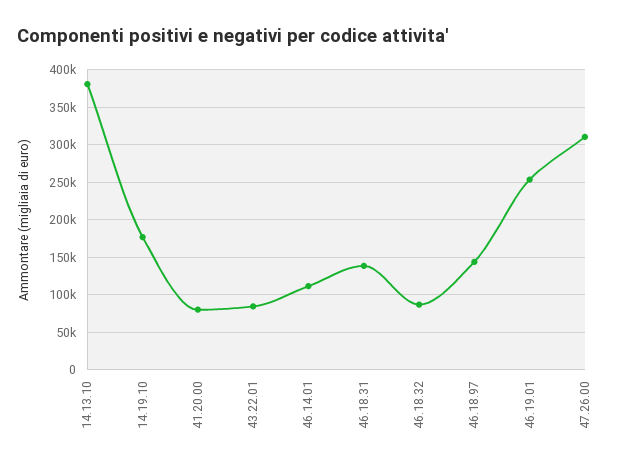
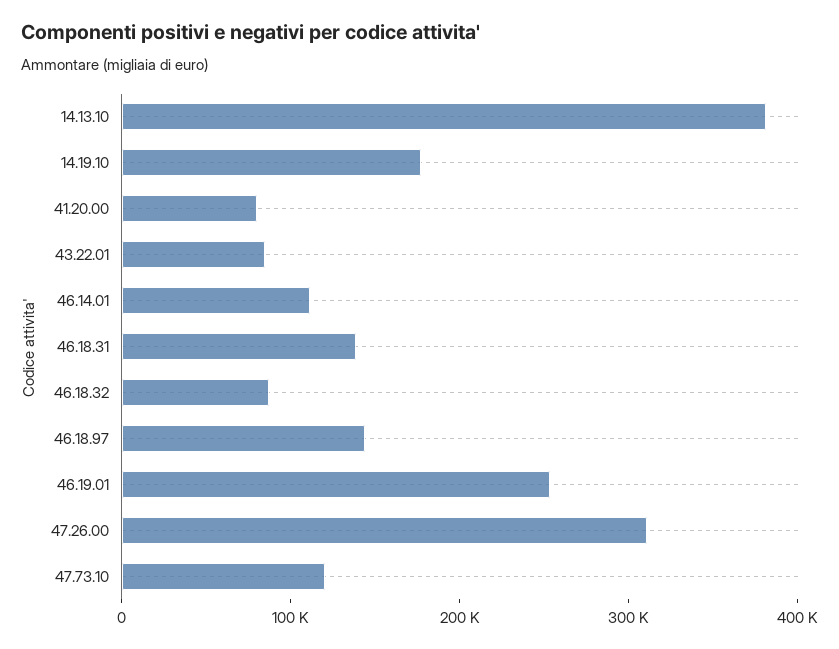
47.73.10: none -> 120000

